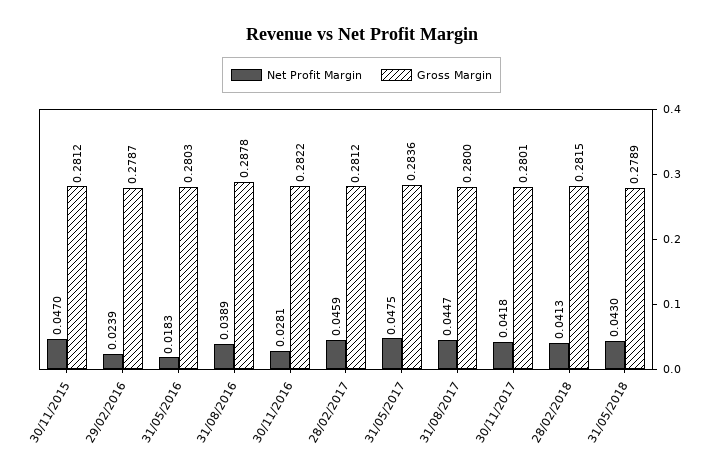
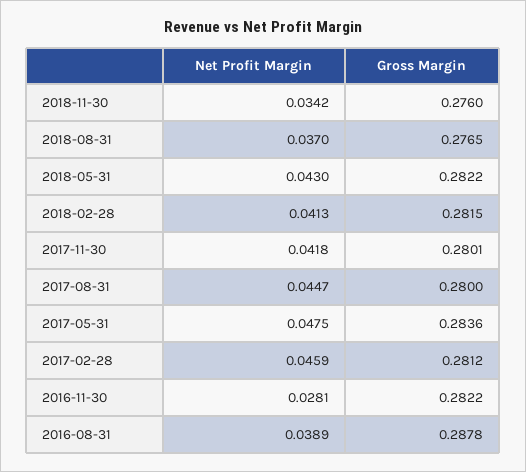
Net Profit Margin, 30/11/2015: 0.047 -> none
Gross Margin, 30/11/2015: 0.2812 -> none
Net Profit Margin, 29/02/2016: 0.0239 -> none
Gross Margin, 29/02/2016: 0.2787 -> none
Net Profit Margin, 31/05/2016: 0.0183 -> none
Gross Margin, 31/05/2016: 0.2803 -> none
Gross Margin, 31/05/2018: 0.2789 -> 0.2822
Net Profit Margin, 2018-11-30: none -> 0.0342
Gross Margin, 2018-11-30: none -> 0.276
Net Profit Margin, 2018-08-31: none -> 0.037
Gross Margin, 2018-08-31: none -> 0.2765

